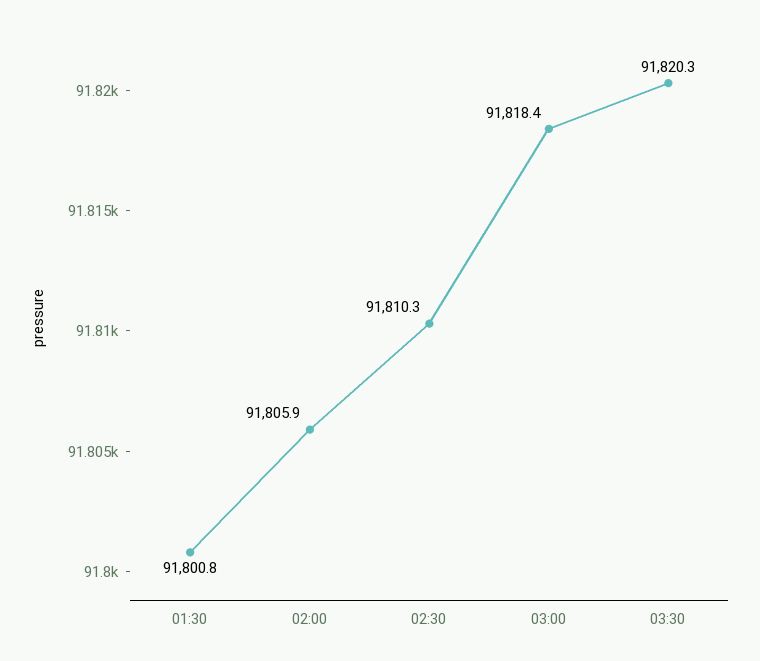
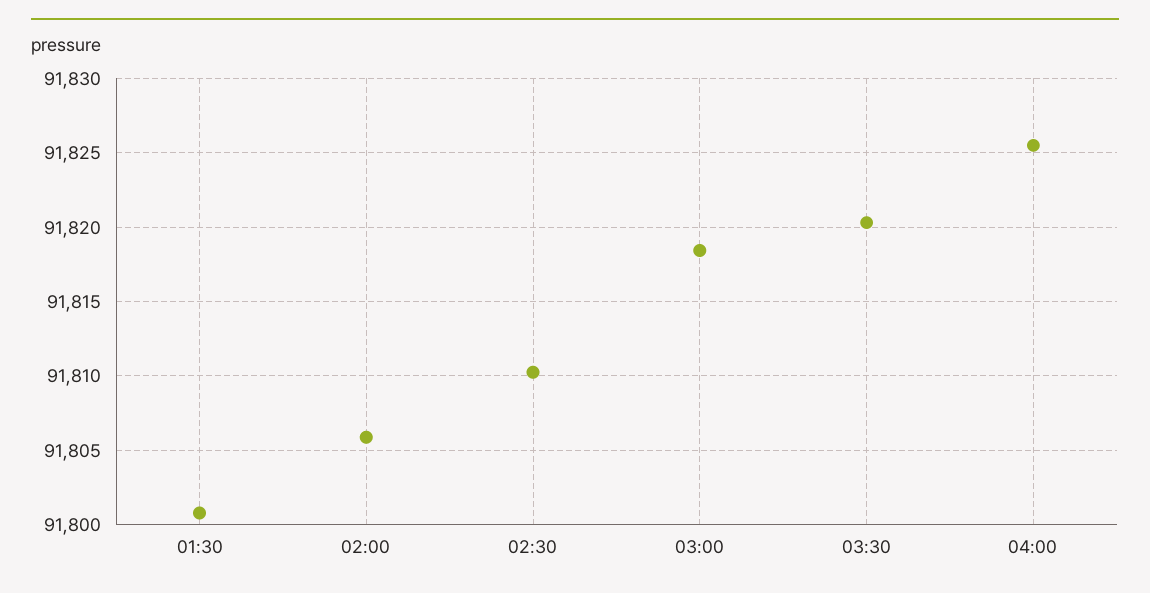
04:00: none -> 91825.5

